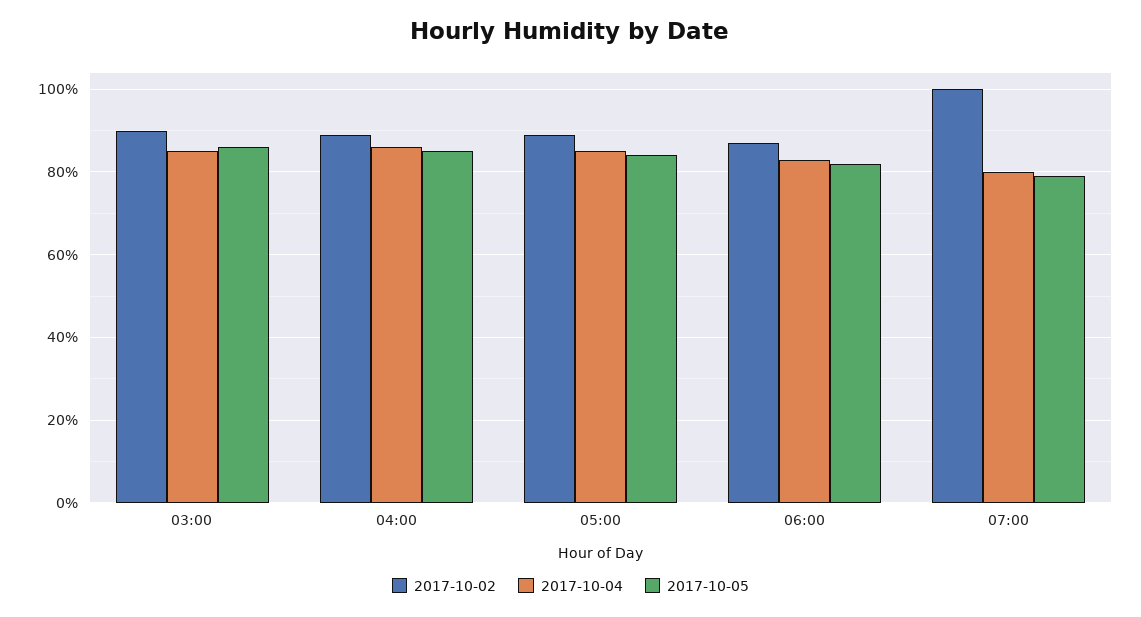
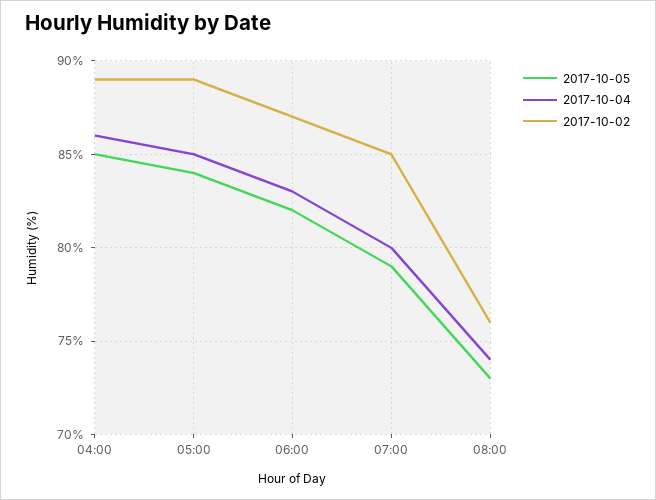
2017-10-02, 03:00: 90 -> none
2017-10-04, 03:00: 85 -> none
2017-10-05, 03:00: 85 -> none
2017-10-02, 07:00: 100 -> 85
2017-10-05, 08:00: none -> 73
2017-10-04, 08:00: none -> 74
2017-10-02, 08:00: none -> 76

